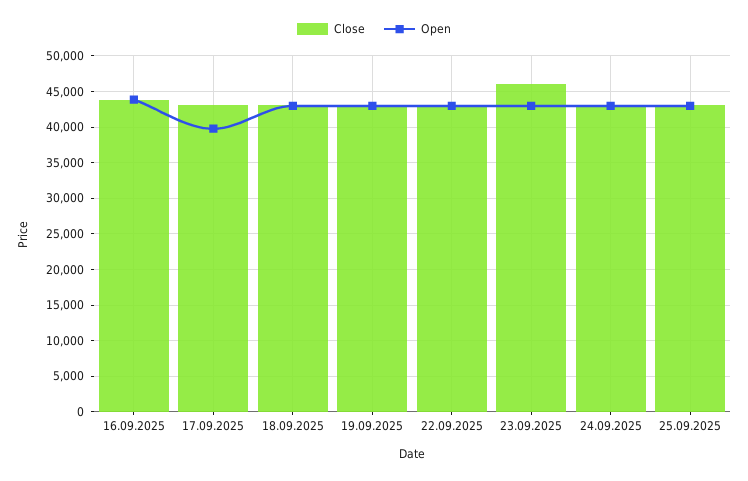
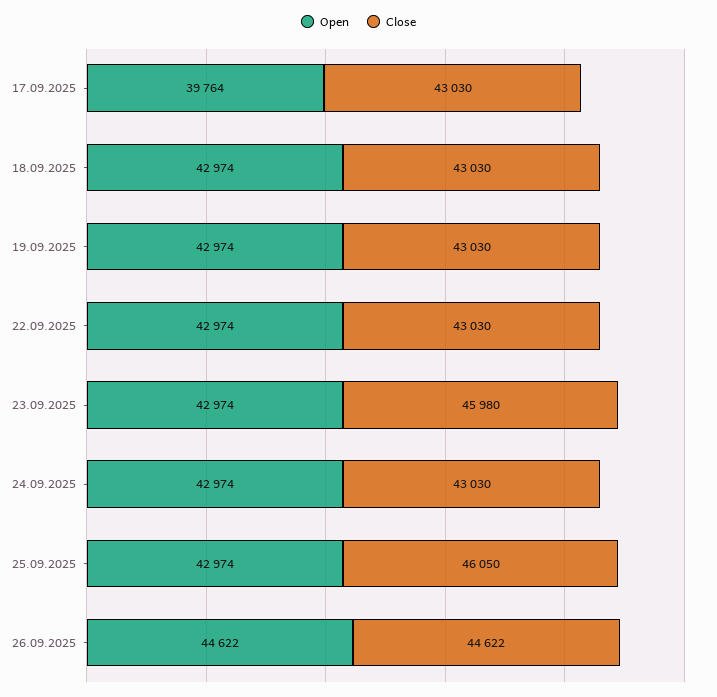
Close, 16.09.2025: 44000 -> none
Open, 16.09.2025: 44000 -> none
Close, 25.09.2025: 43000 -> 46050
Open, 26.09.2025: none -> 44622
Close, 26.09.2025: none -> 44622

